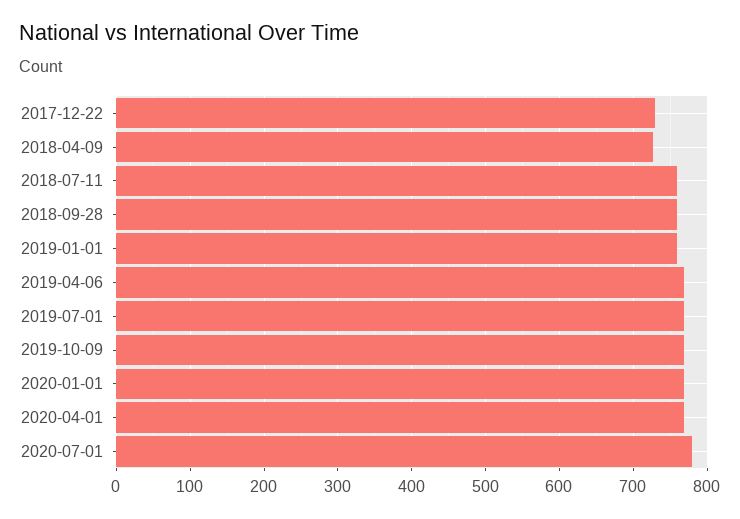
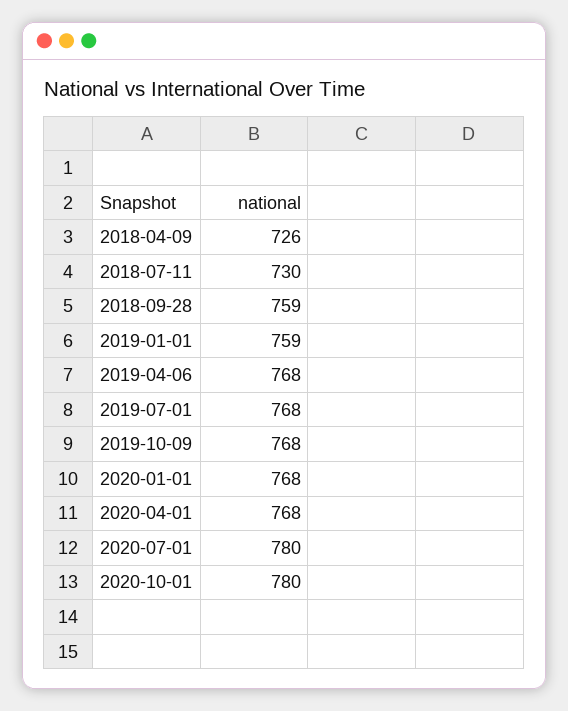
2017-12-22: 730 -> none
2018-07-11: 760 -> 730
2020-10-01: none -> 780

